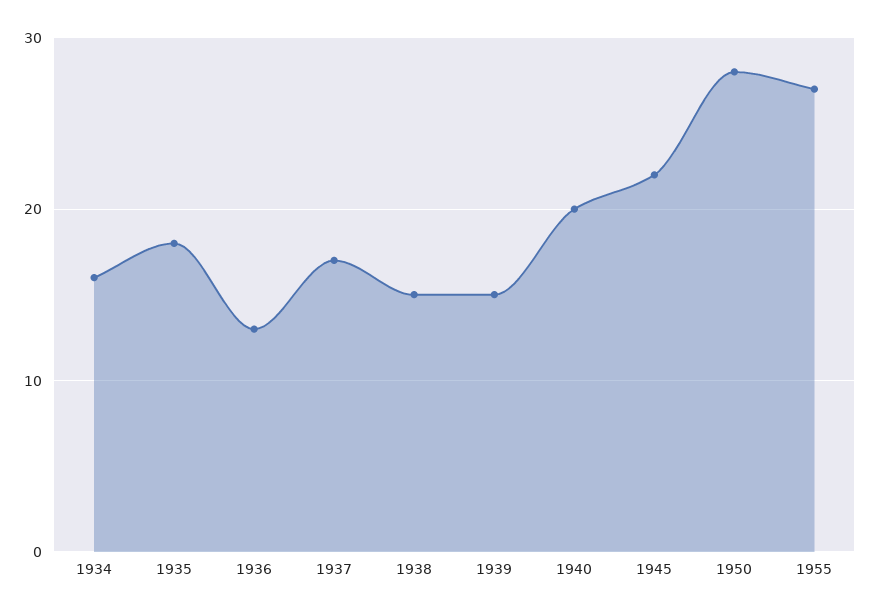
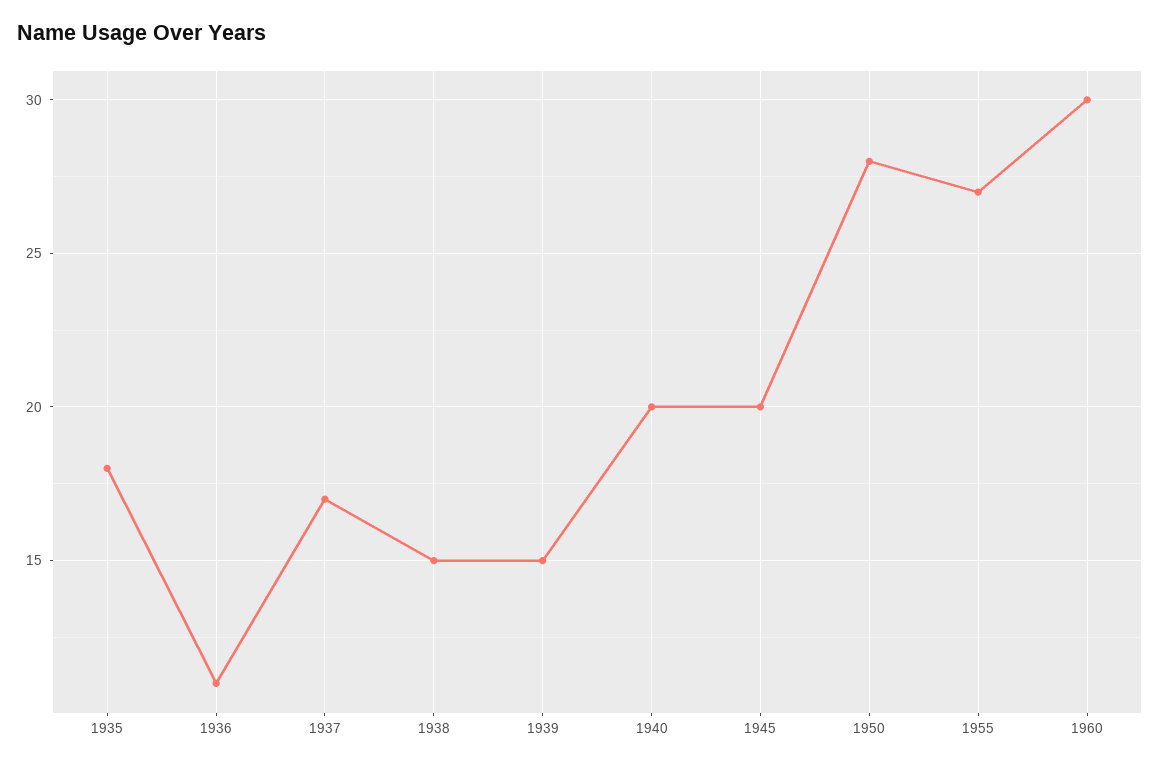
1934: 16 -> none
1936: 13 -> 11
1945: 22 -> 20
1960: none -> 30

